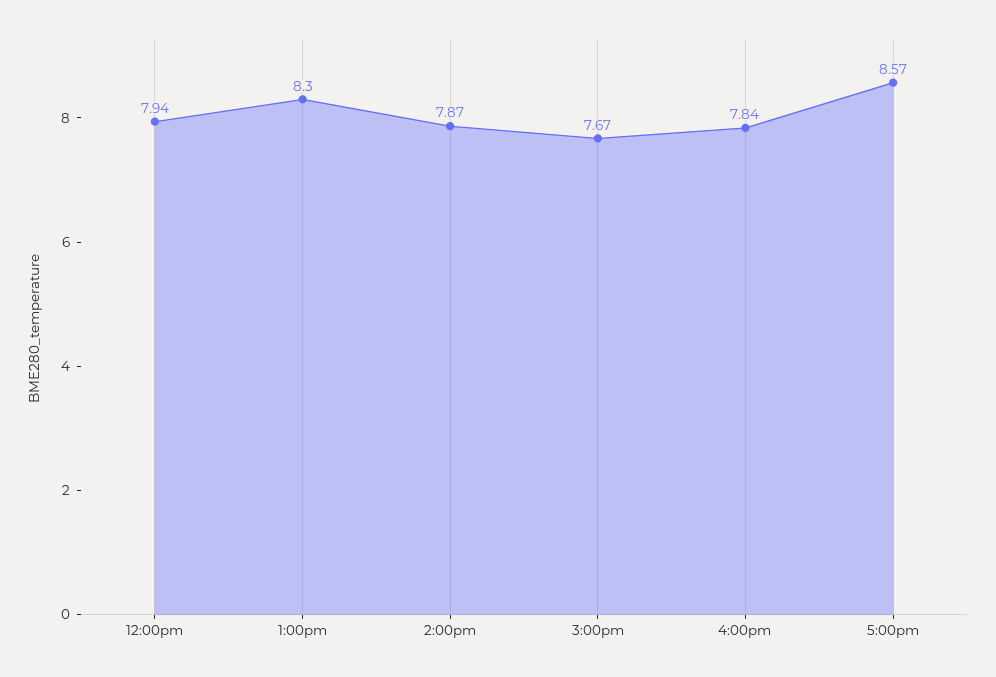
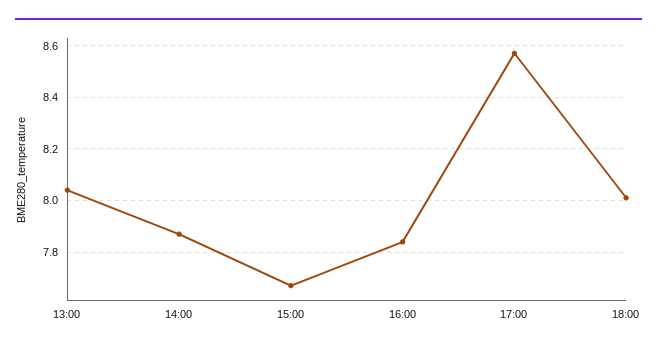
12:00pm: 7.94 -> none
1:00pm: 8.3 -> 8.05
18:00: none -> 8

